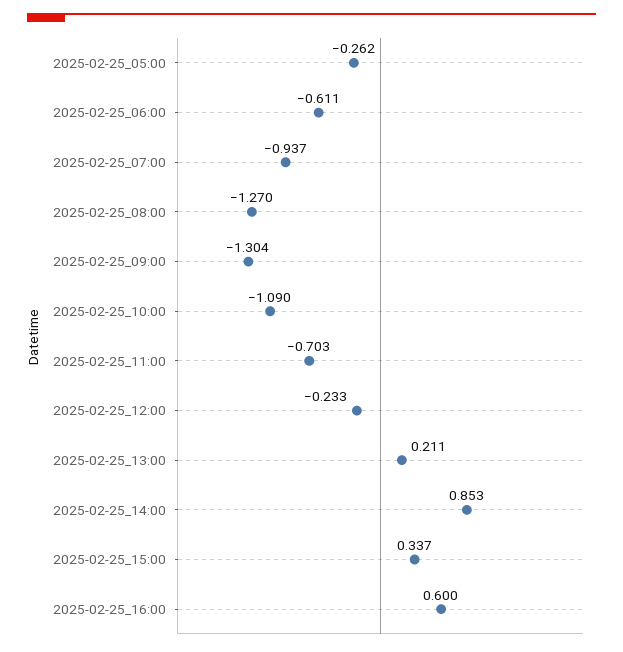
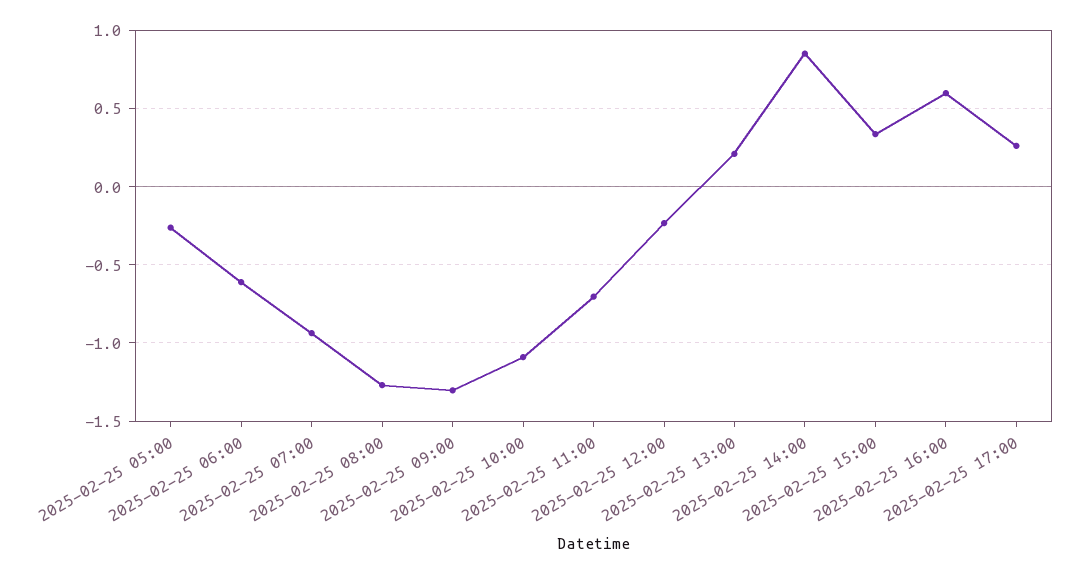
2025-02-25 17:00: none -> 0.25

